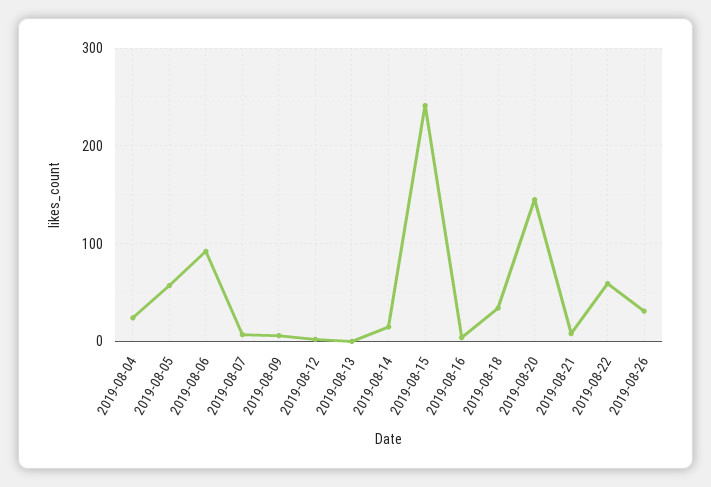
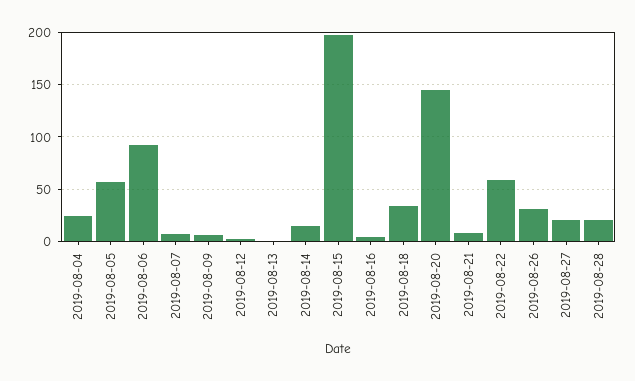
2019-08-15: 240 -> 200
2019-08-27: none -> 20
2019-08-28: none -> 20

